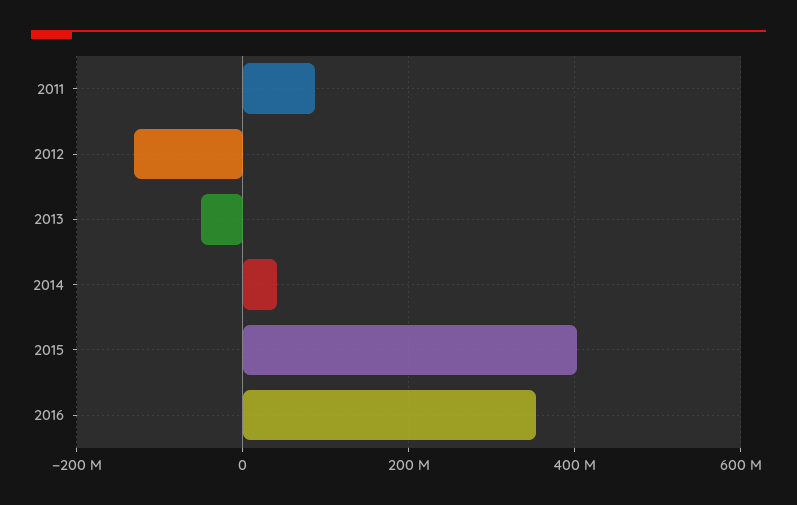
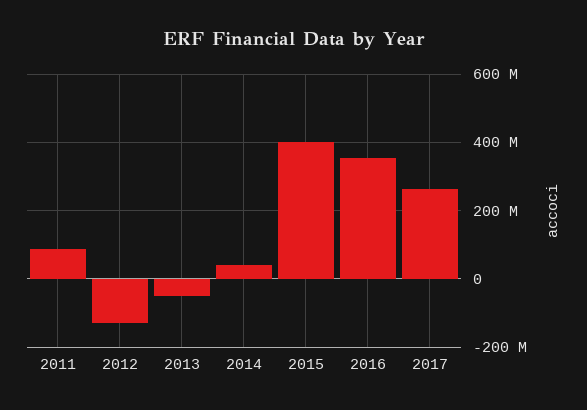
2017: none -> 260000000

